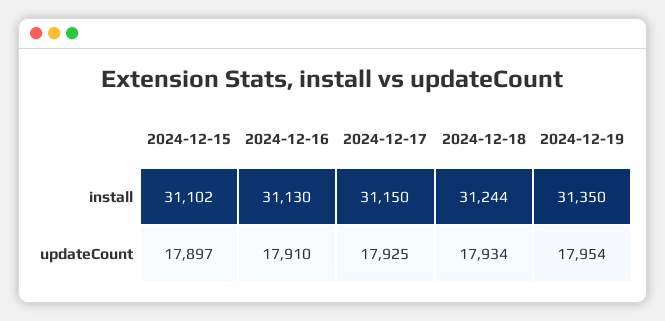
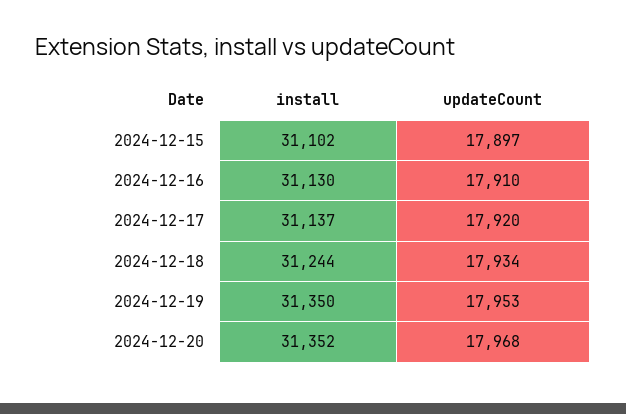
2024-12-17, install: 31150 -> 31137
2024-12-17, updateCount: 17925 -> 17920
2024-12-19, updateCount: 17954 -> 17953
2024-12-20, install: none -> 31352
2024-12-20, updateCount: none -> 17968

